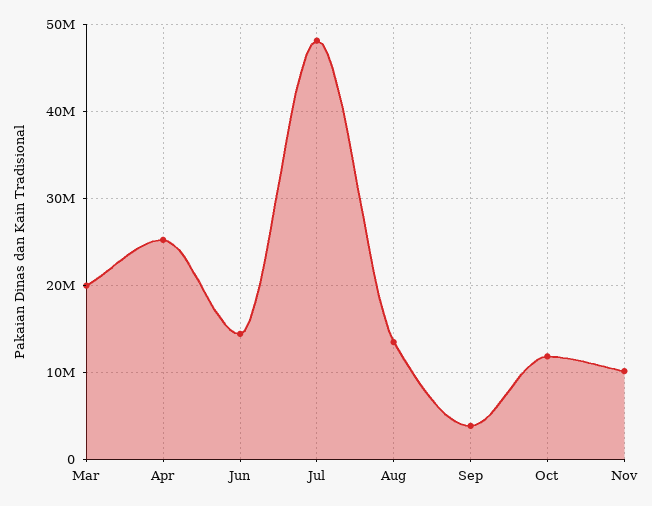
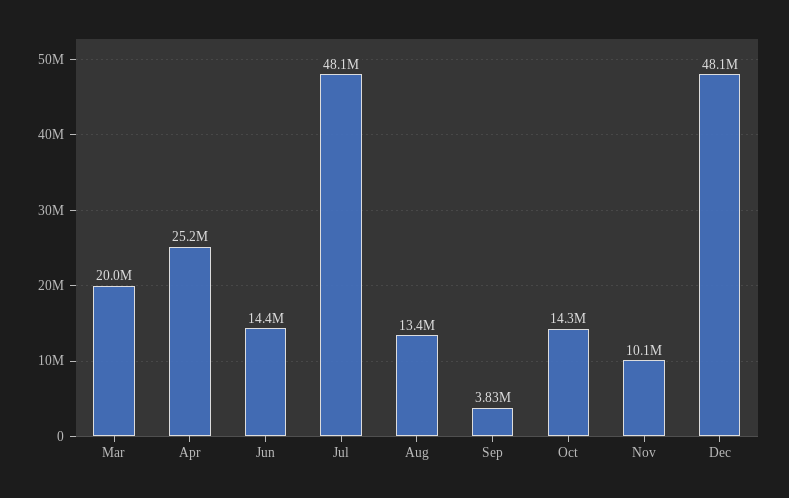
Oct: 12000000 -> 14300000
Dec: none -> 48100000

